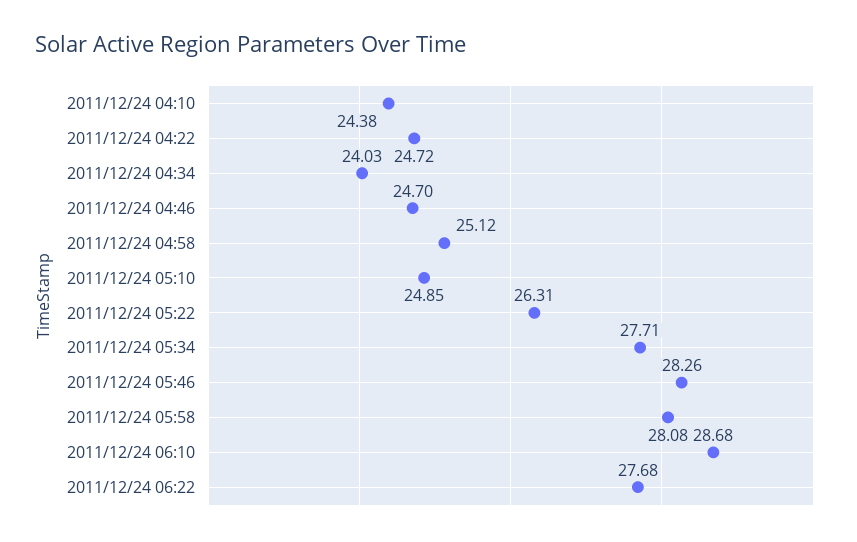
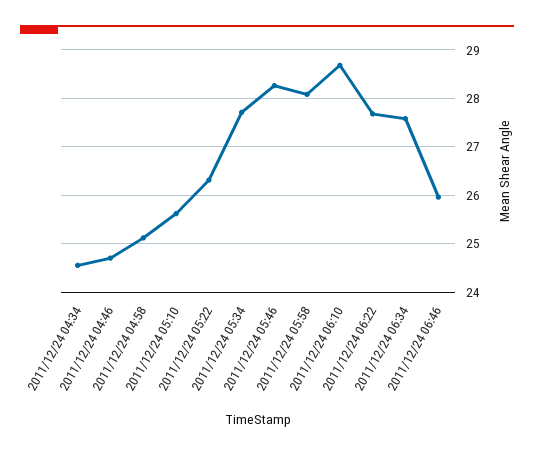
2011/12/24 04:10: 24.38 -> none
2011/12/24 04:22: 24.72 -> none
2011/12/24 04:34: 24.03 -> 24.6
2011/12/24 05:10: 24.85 -> 25.6
2011/12/24 06:34: none -> 27.6
2011/12/24 06:46: none -> 26

